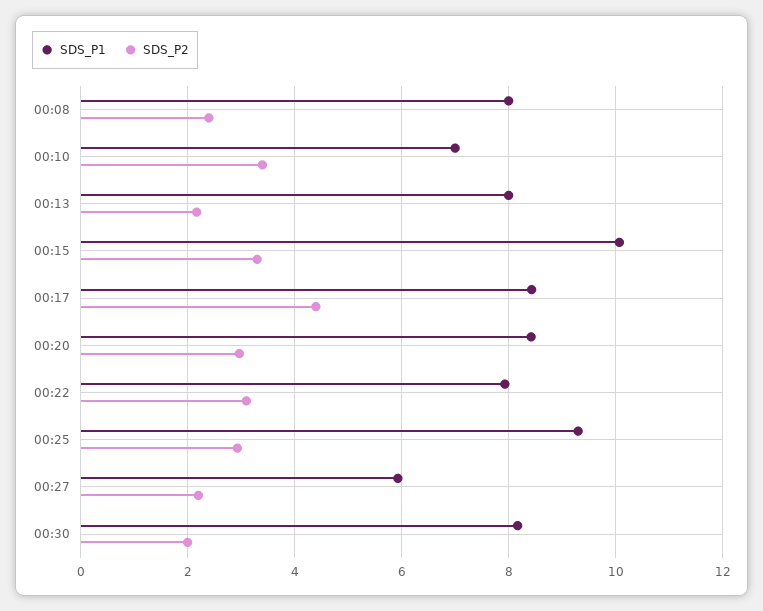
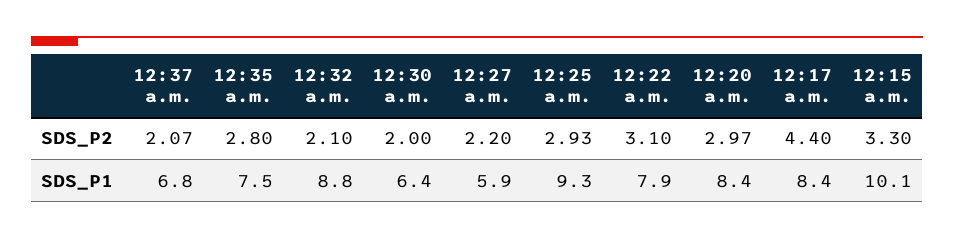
SDS_P1, 00:08: 8 -> none
SDS_P2, 00:08: 2.4 -> none
SDS_P1, 00:10: 7 -> none
SDS_P2, 00:10: 3.4 -> none
SDS_P1, 00:13: 8 -> none
SDS_P2, 00:13: 2.2 -> none
SDS_P1, 00:30: 8.2 -> 6.4
SDS_P2, 12:37 a.m.: none -> 2.07
SDS_P2, 12:35 a.m.: none -> 2.8
SDS_P2, 12:32 a.m.: none -> 2.1
SDS_P1, 12:37 a.m.: none -> 6.8
SDS_P1, 12:35 a.m.: none -> 7.5
SDS_P1, 12:32 a.m.: none -> 8.8

